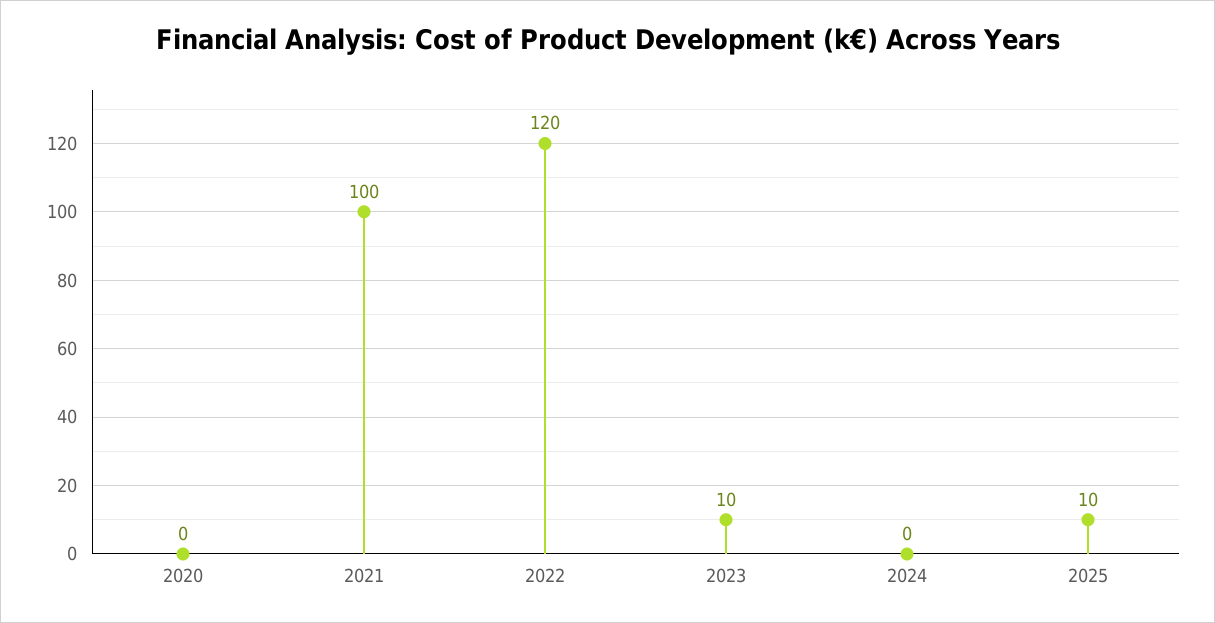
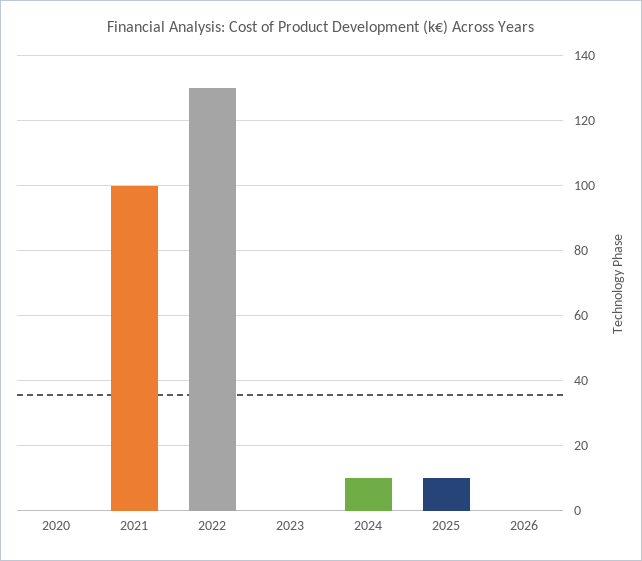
2022: 120 -> 130
2023: 10 -> 0
2024: 0 -> 10
2026: none -> 0

